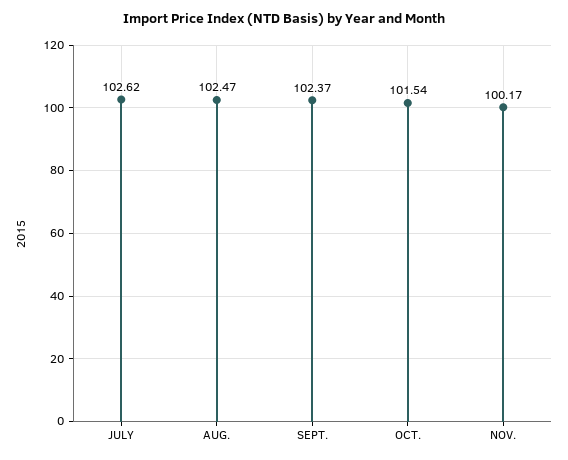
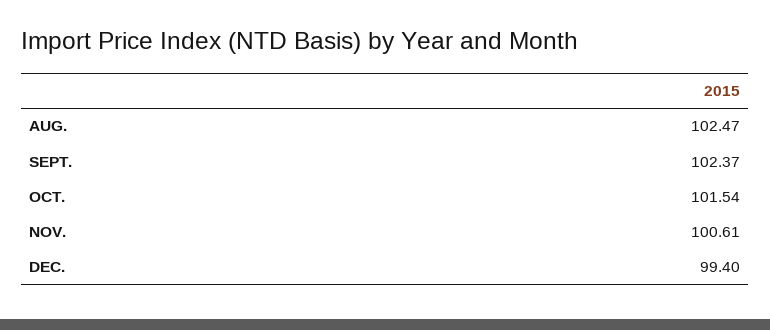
JULY: 102.62 -> none
NOV.: 100.17 -> 100.61
DEC.: none -> 99.4

